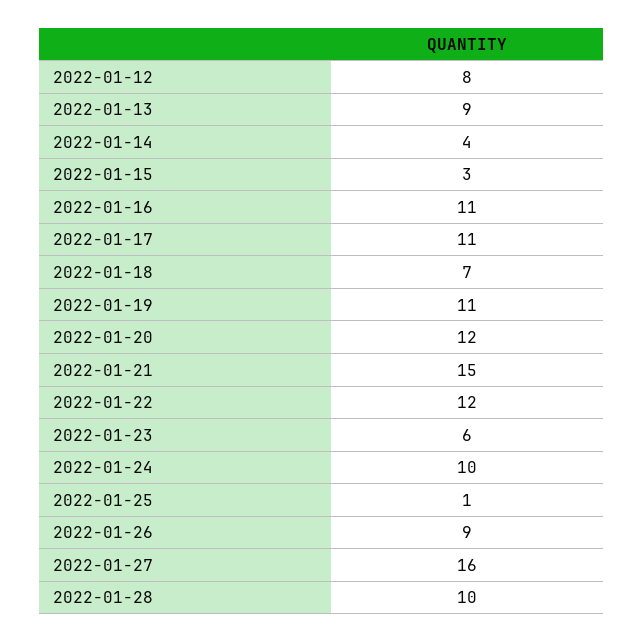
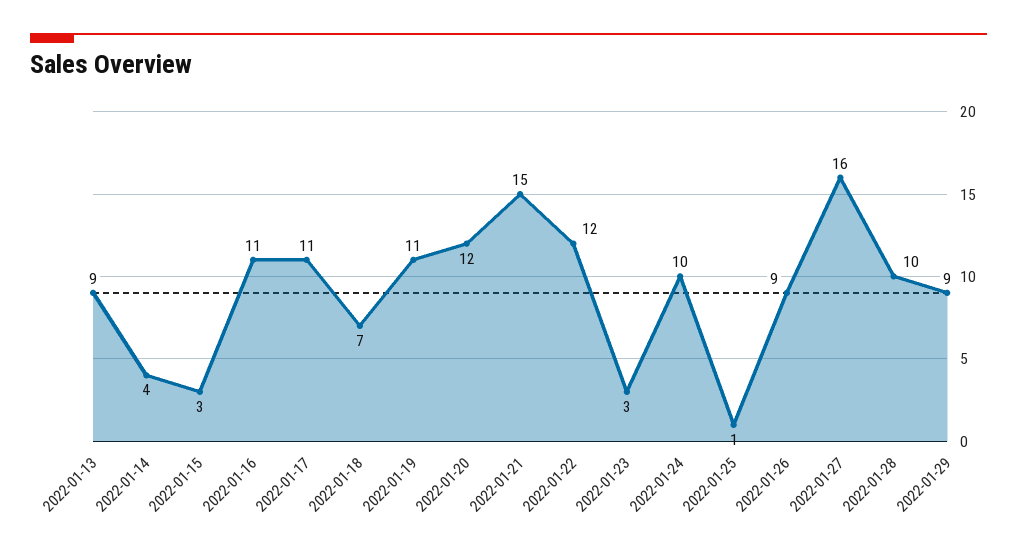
2022-01-12: 8 -> none
2022-01-23: 6 -> 3
2022-01-29: none -> 9

